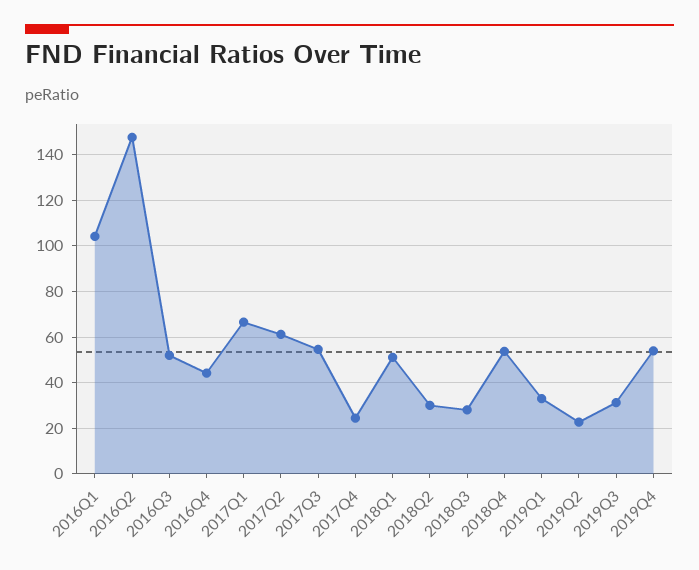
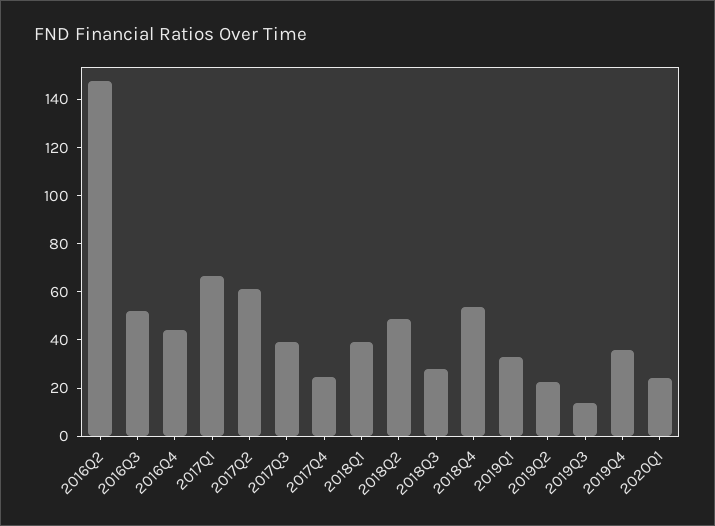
2016Q1: 105 -> none
2017Q3: 55 -> 40
2018Q1: 50 -> 40
2018Q2: 30 -> 50
2019Q3: 30 -> 15
2019Q4: 55 -> 35
2020Q1: none -> 25

